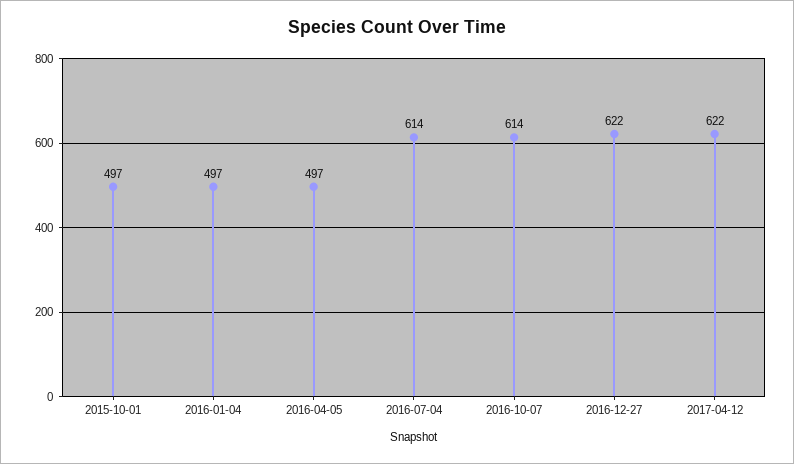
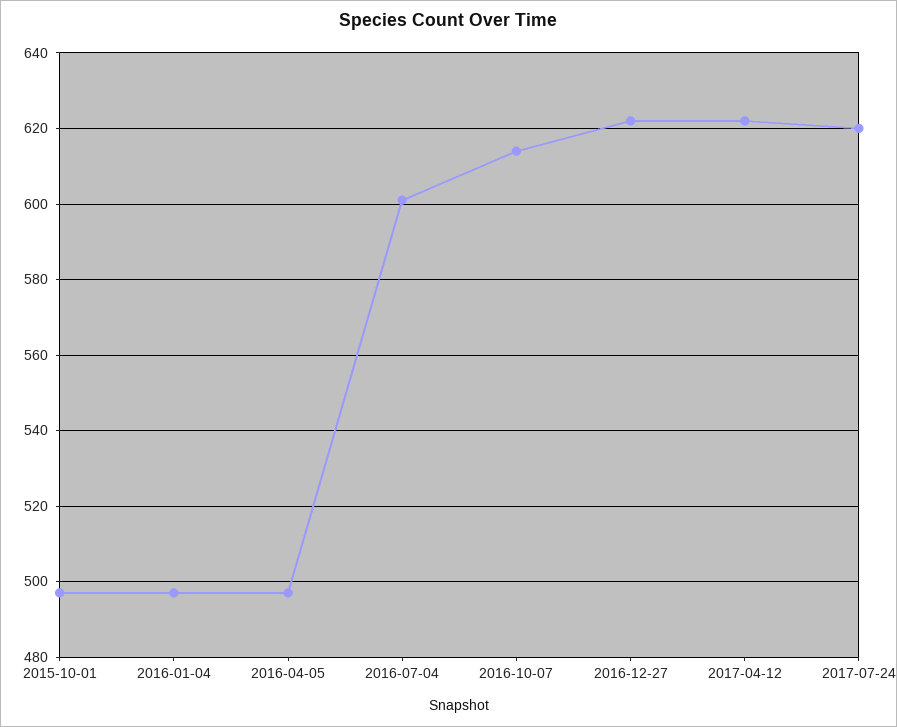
2016-07-04: 614 -> 600
2017-07-24: none -> 620

